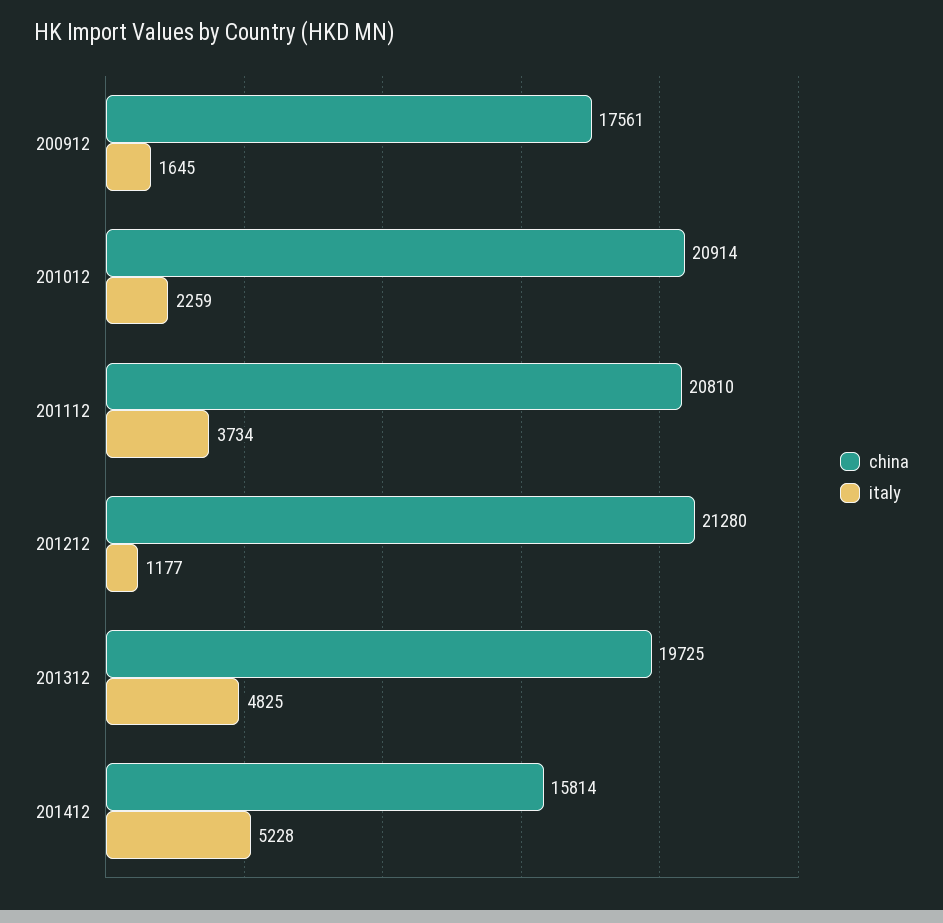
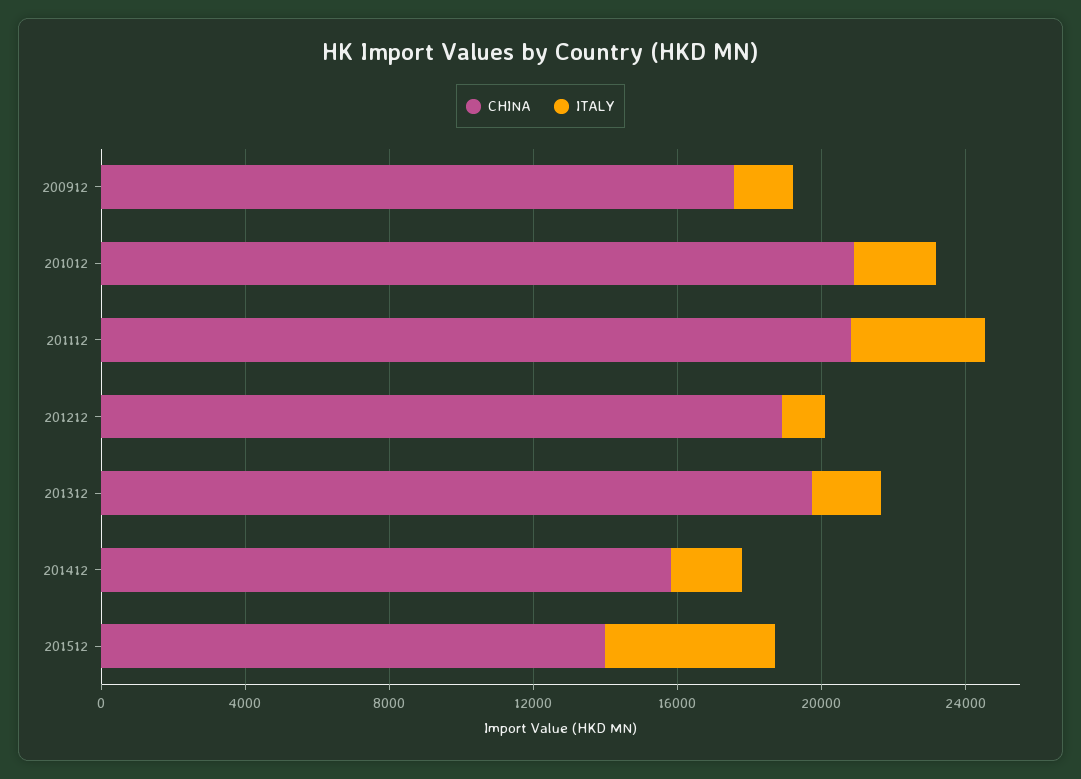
china, 201212: 21280 -> 19000
italy, 201312: 4825 -> 2000
italy, 201412: 5228 -> 2000
china, 201512: none -> 14000
italy, 201512: none -> 5000

